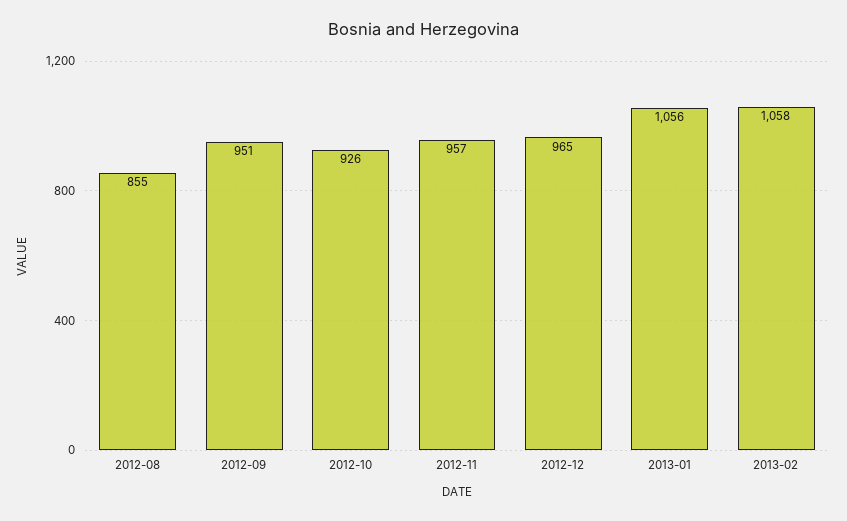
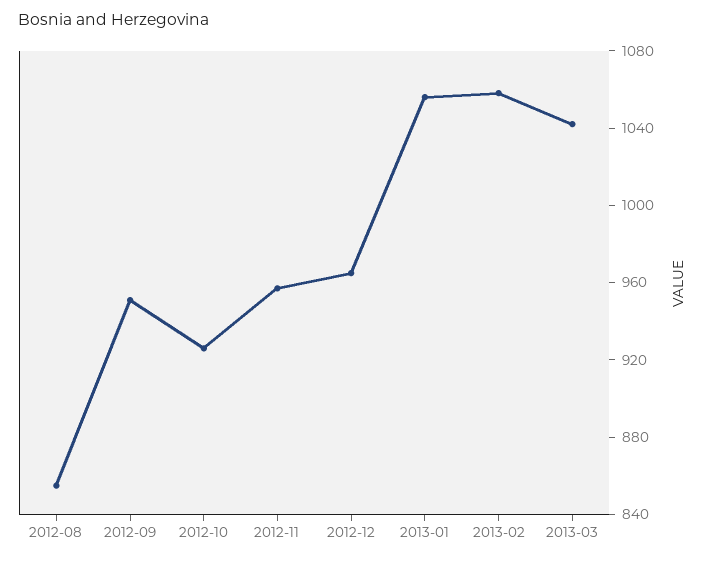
2013-03: none -> 1040

